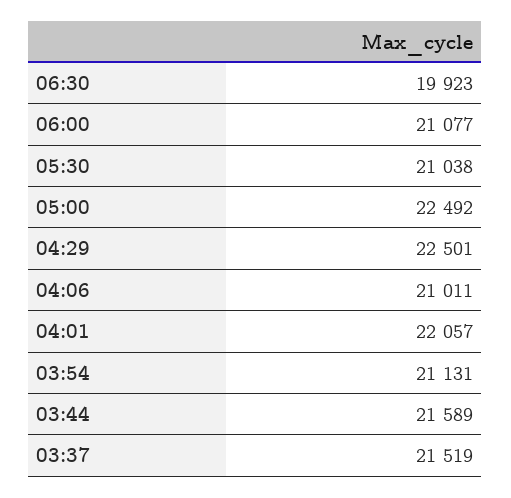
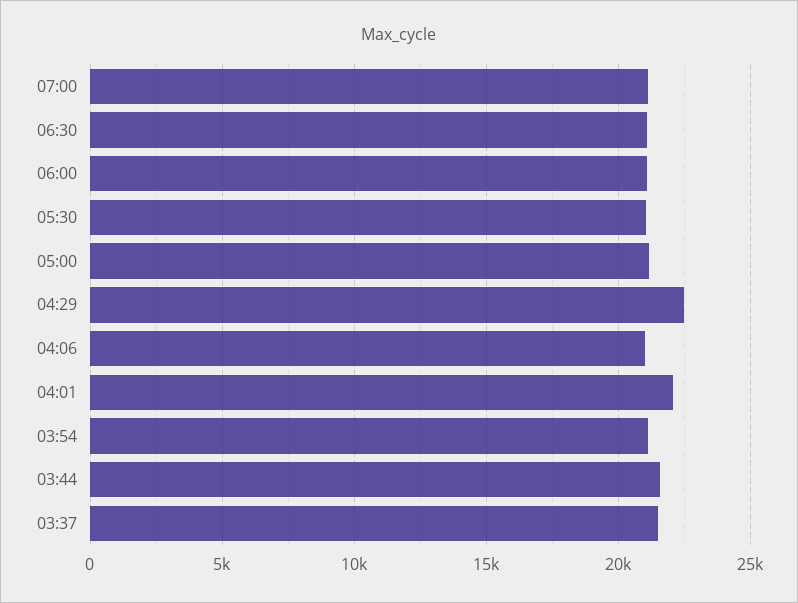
06:30: 19923 -> 21000
05:00: 22492 -> 21000
07:00: none -> 21000

